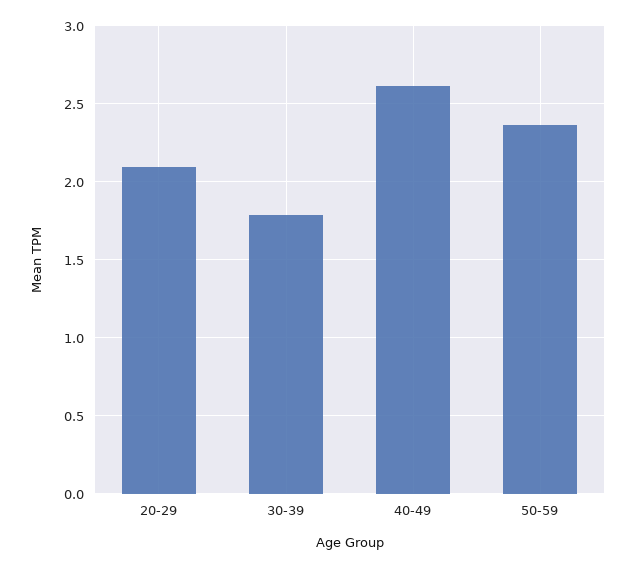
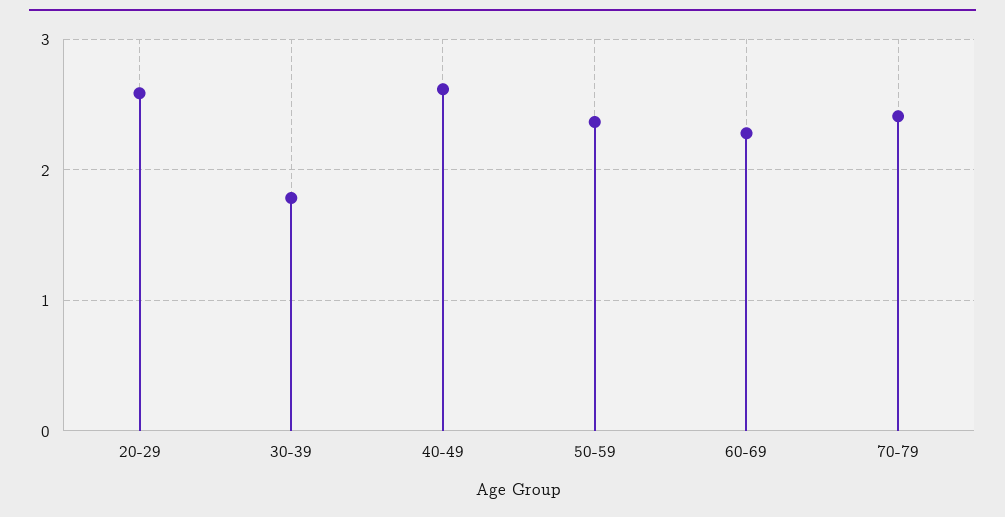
20-29: 2.1 -> 2.6
60-69: none -> 2.3
70-79: none -> 2.4

